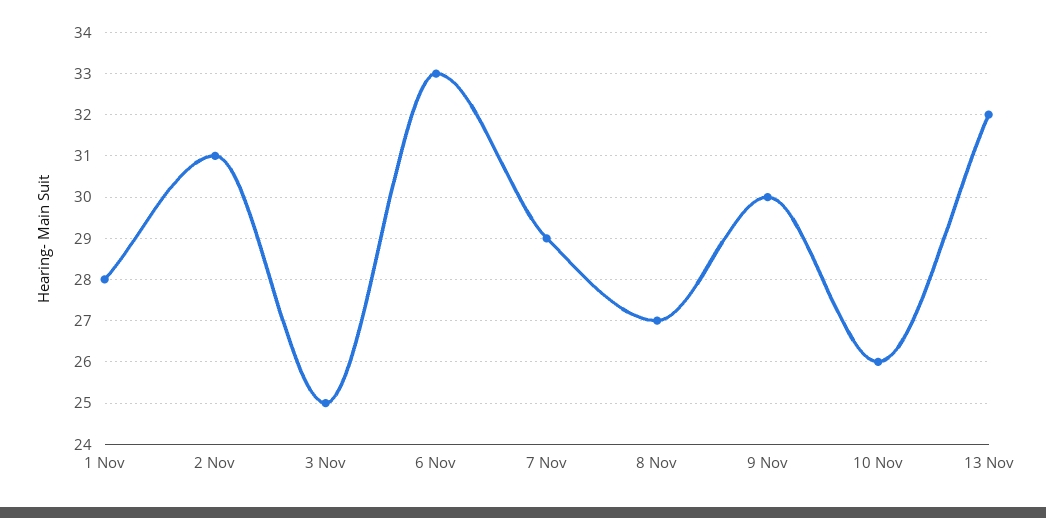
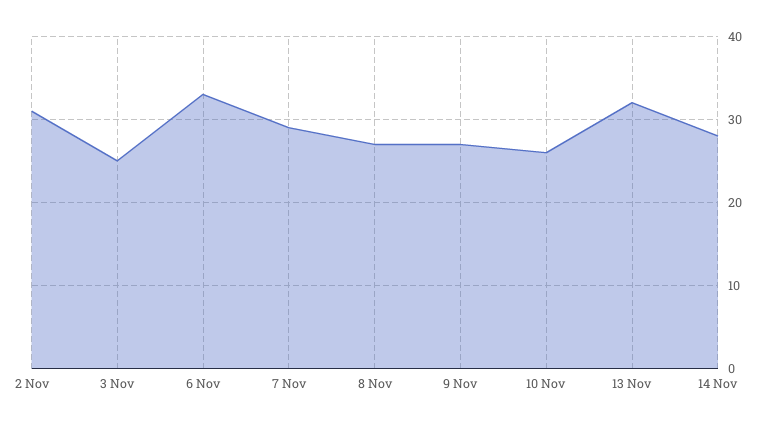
1 Nov: 28 -> none
9 Nov: 30 -> 27
14 Nov: none -> 28

